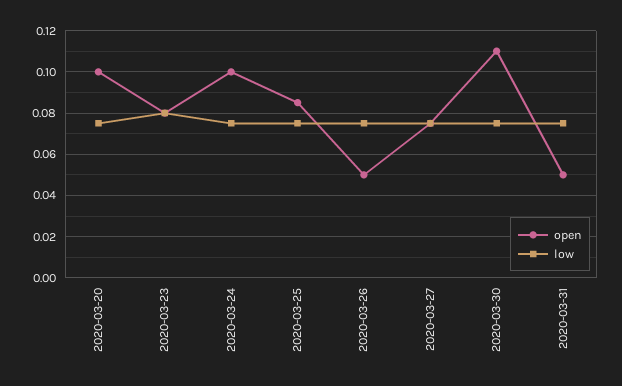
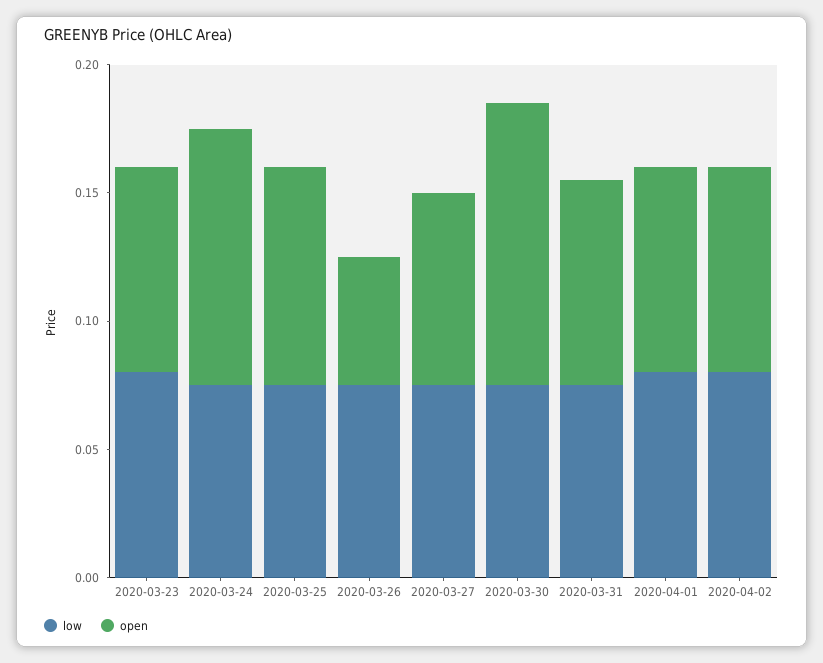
open, 2020-03-20: 0.1 -> none
low, 2020-03-20: 0.075 -> none
open, 2020-03-31: 0.05 -> 0.08
low, 2020-04-01: none -> 0.08
open, 2020-04-01: none -> 0.08
low, 2020-04-02: none -> 0.08
open, 2020-04-02: none -> 0.08

